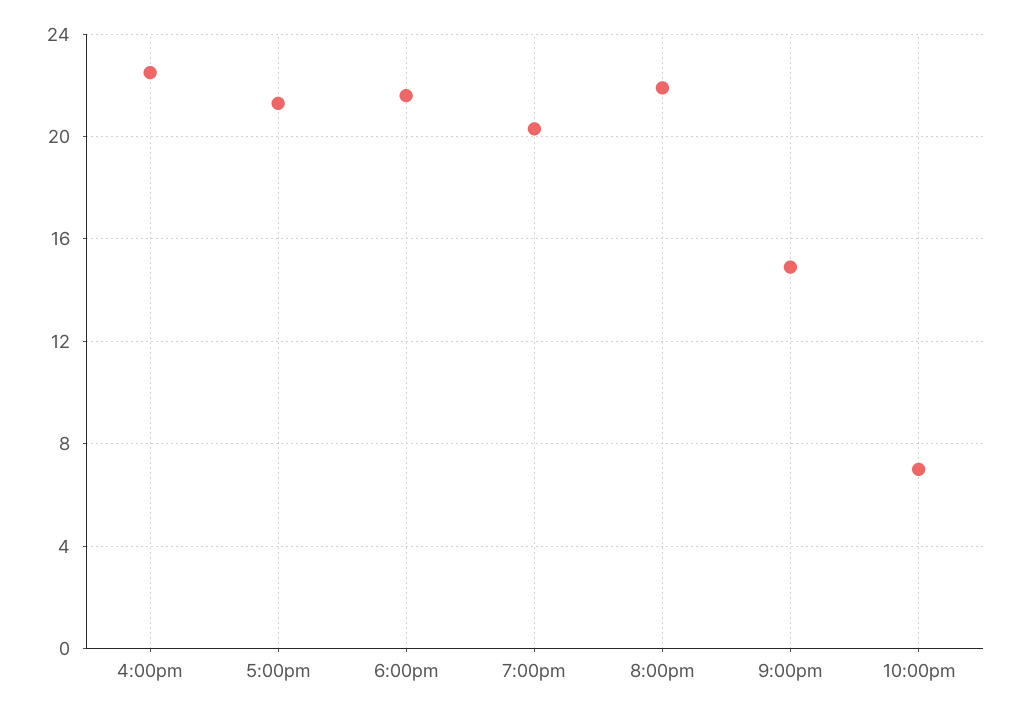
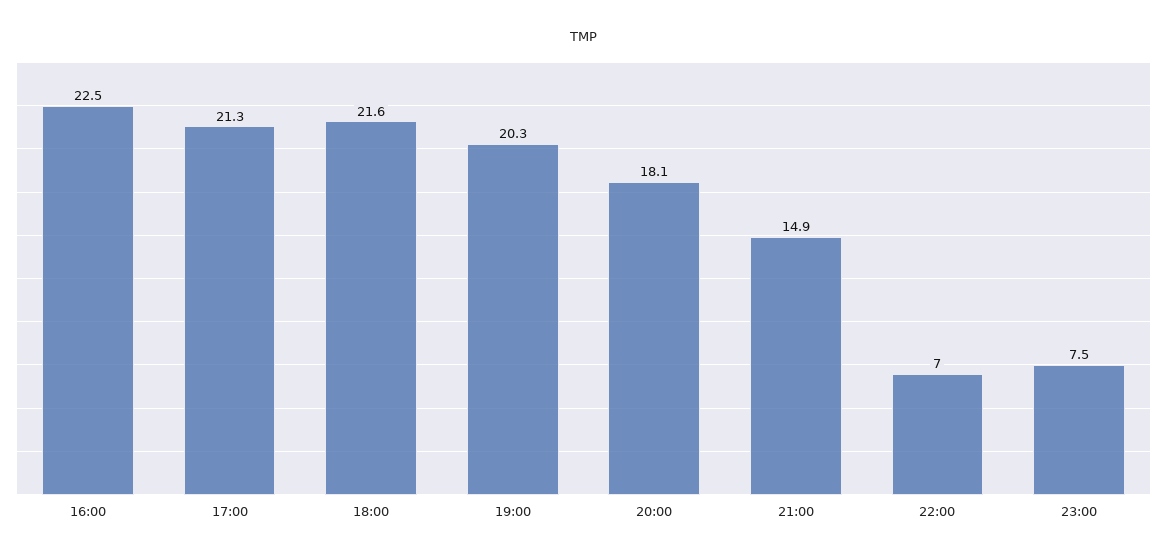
8:00pm: 22 -> 18.1
23:00: none -> 7.5

